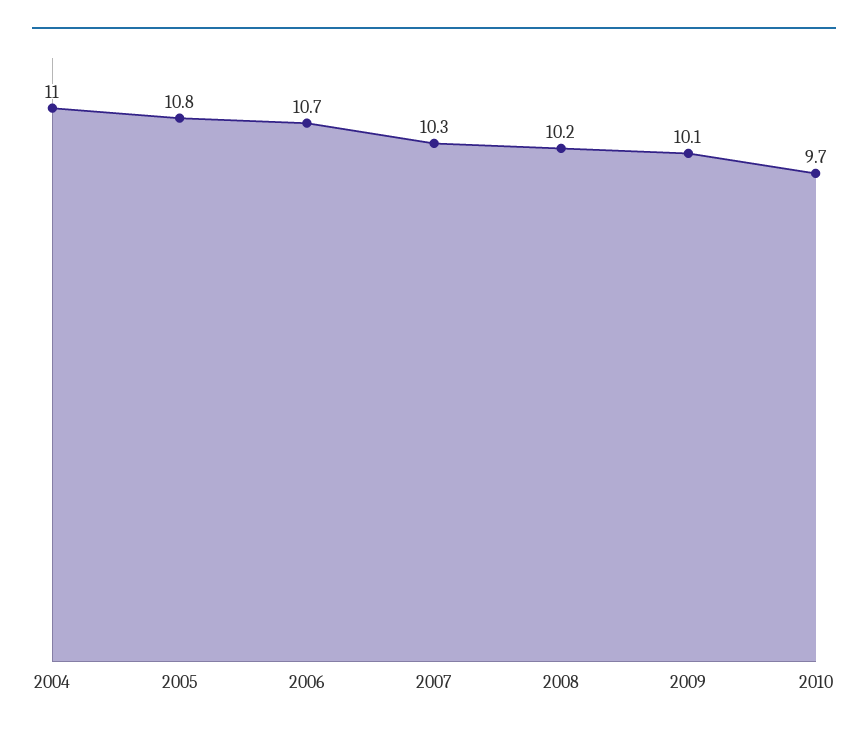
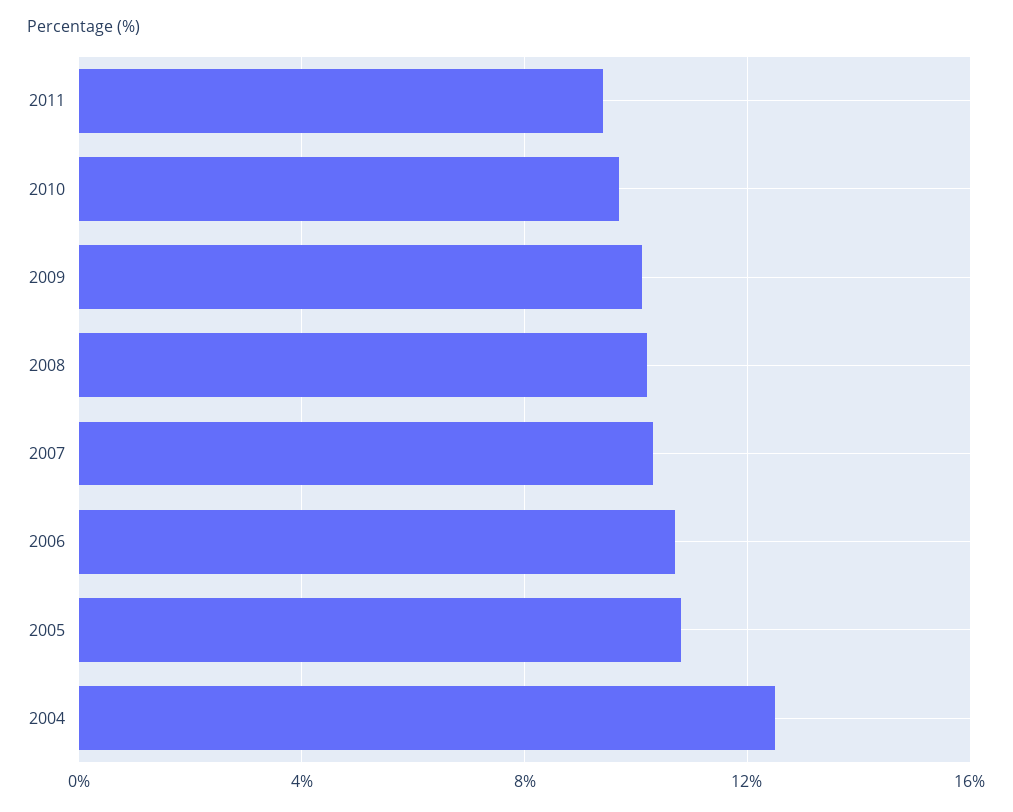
2004: 11 -> 12.5
2011: none -> 9.5

